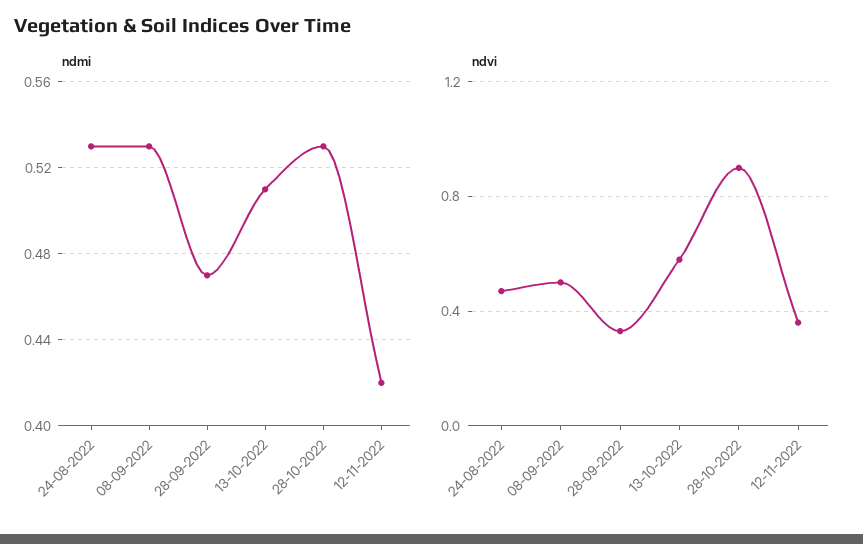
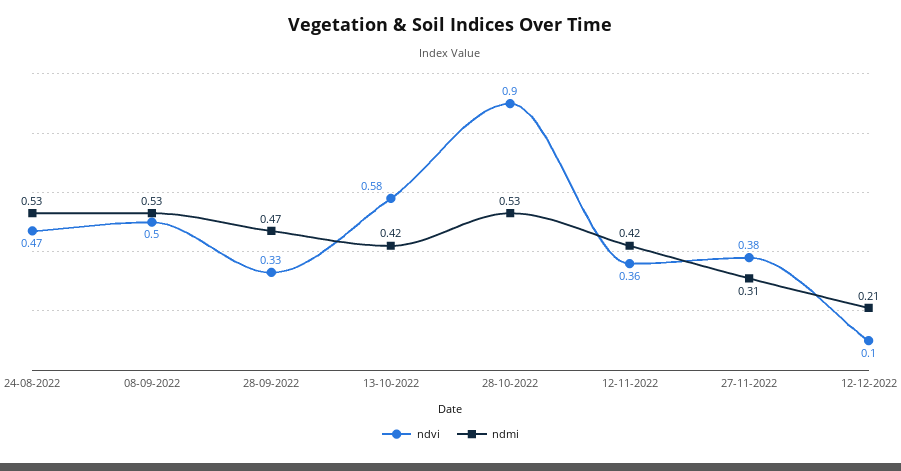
ndmi, 13-10-2022: 0.51 -> 0.42
ndvi, 27-11-2022: none -> 0.38
ndmi, 27-11-2022: none -> 0.31
ndvi, 12-12-2022: none -> 0.1
ndmi, 12-12-2022: none -> 0.21

